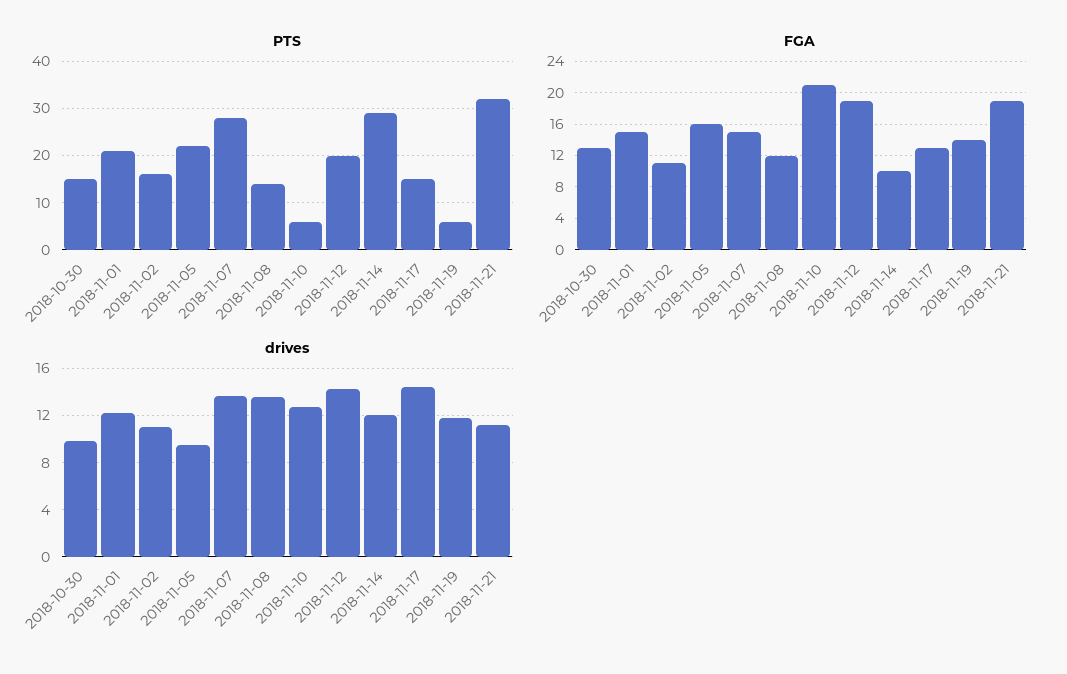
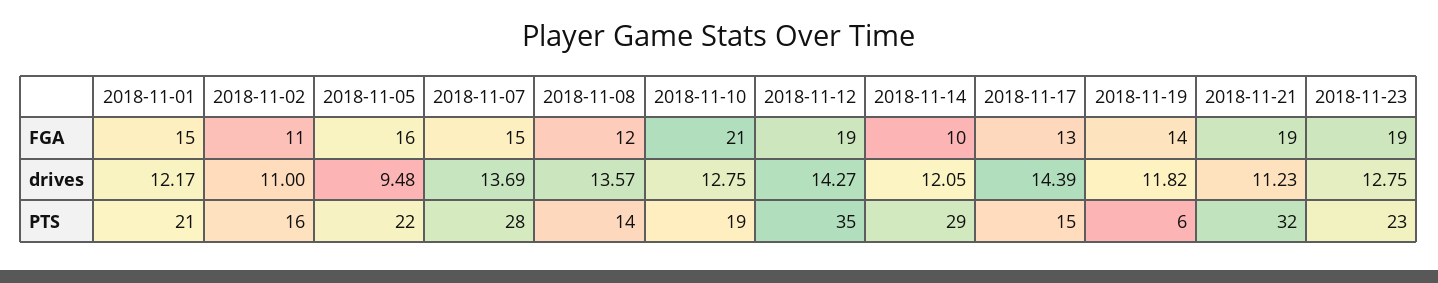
PTS, 2018-10-30: 15 -> none
PTS, 2018-11-10: 5 -> 19
PTS, 2018-11-12: 20 -> 35
FGA, 2018-10-30: 13 -> none
drives, 2018-10-30: 10 -> none
FGA, 2018-11-23: none -> 19
drives, 2018-11-23: none -> 12.75
PTS, 2018-11-23: none -> 23

